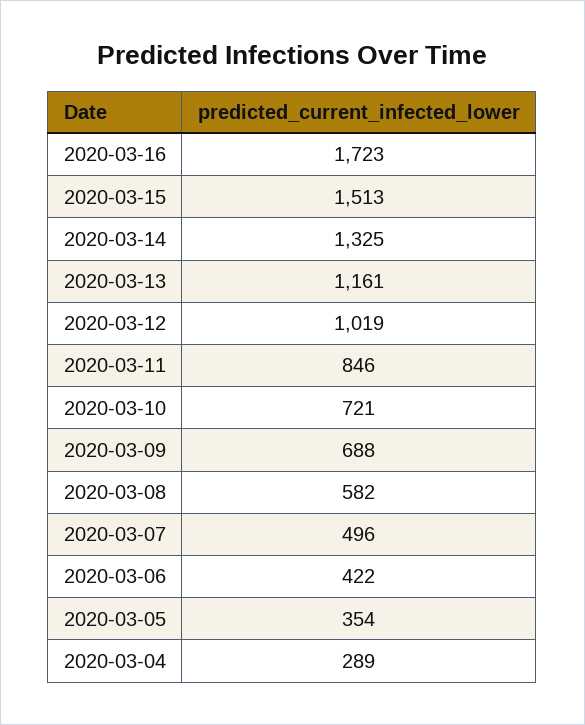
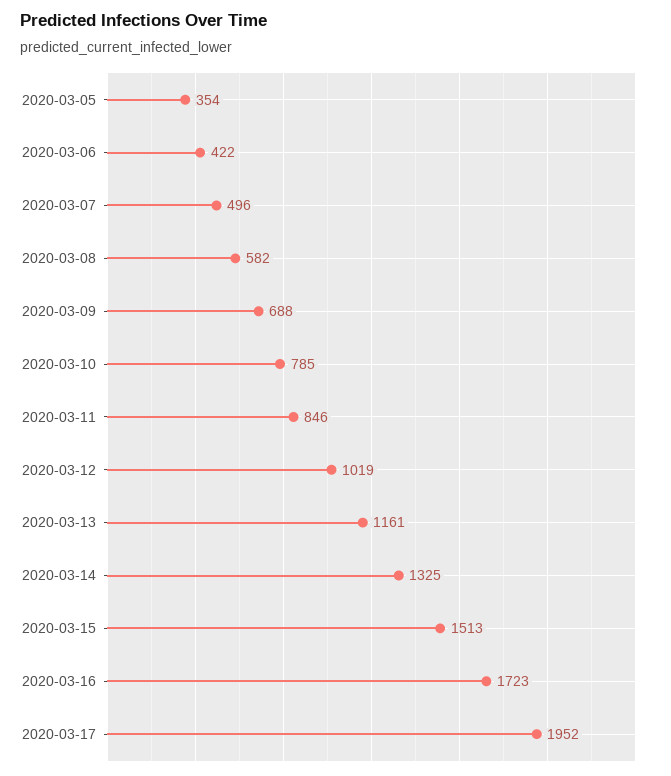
2020-03-10: 721 -> 785
2020-03-04: 289 -> none
2020-03-17: none -> 1952

